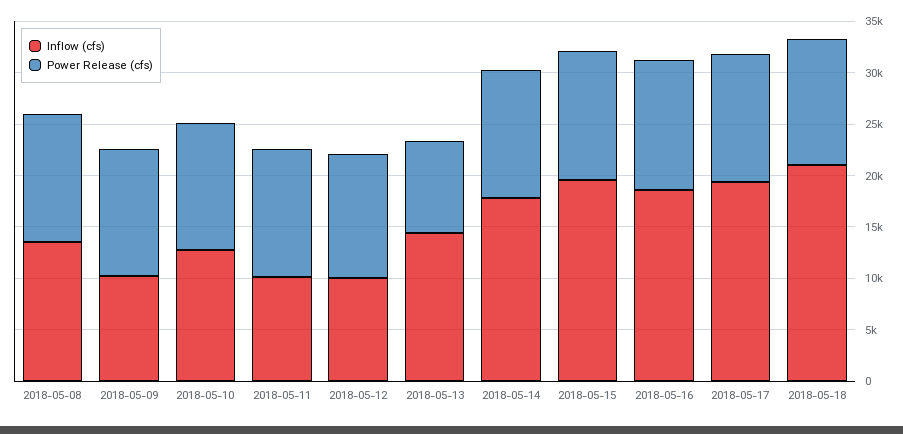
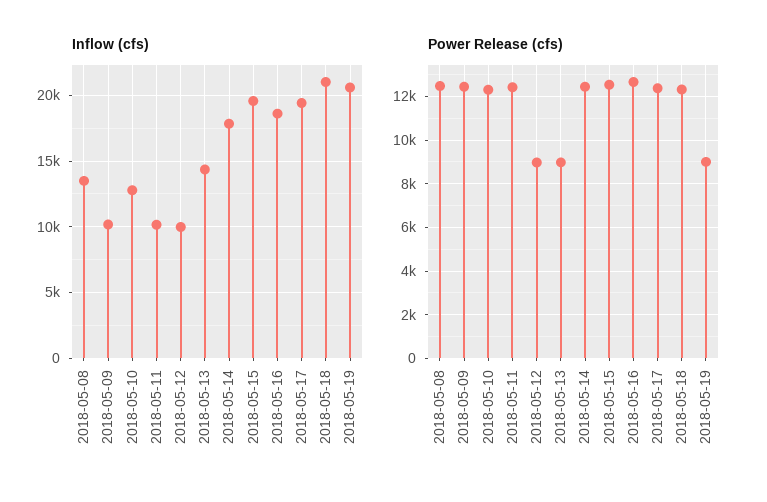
Power Release (cfs), 2018-05-12: 12000 -> 9000
Inflow (cfs), 2018-05-19: none -> 20500
Power Release (cfs), 2018-05-19: none -> 9000

